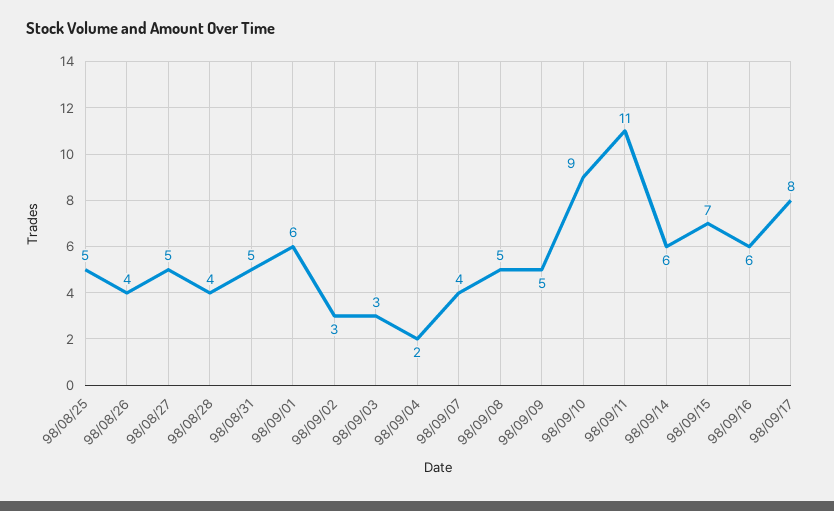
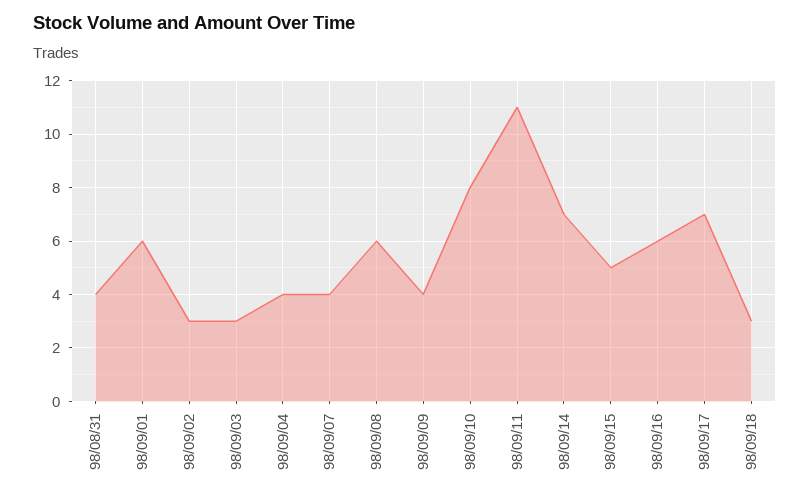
98/08/25: 5 -> none
98/08/26: 4 -> none
98/08/27: 5 -> none
98/08/28: 4 -> none
98/08/31: 5 -> 4
98/09/04: 2 -> 4
98/09/08: 5 -> 6
98/09/09: 5 -> 4
98/09/10: 9 -> 8
98/09/14: 6 -> 7
98/09/15: 7 -> 5
98/09/17: 8 -> 7
98/09/18: none -> 3

